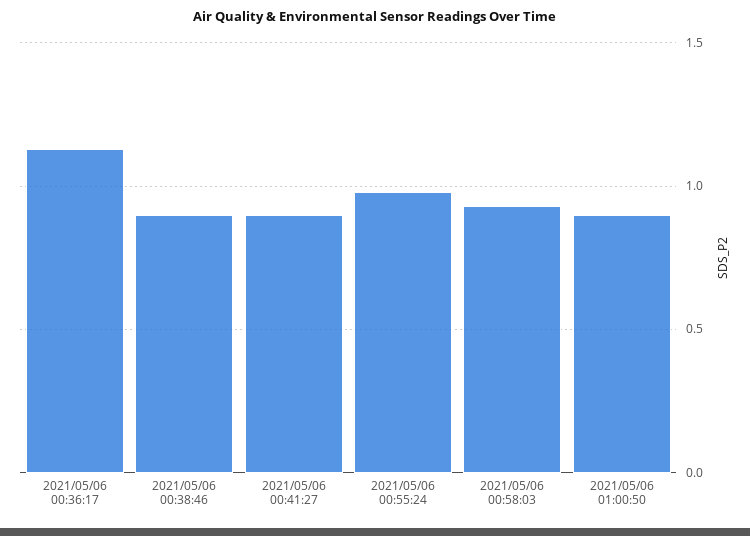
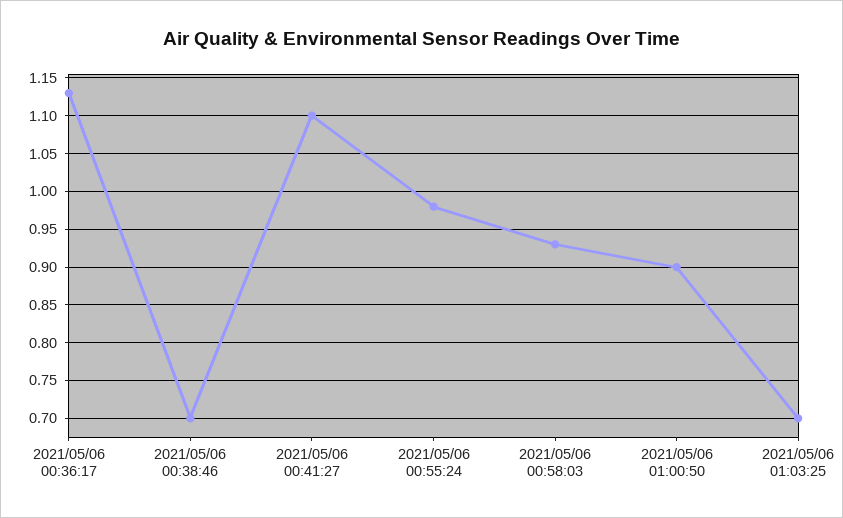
2021/05/06 00:38:46: 0.9 -> 0.7
2021/05/06 00:41:27: 0.9 -> 1.1
2021/05/06 01:03:25: none -> 0.7

